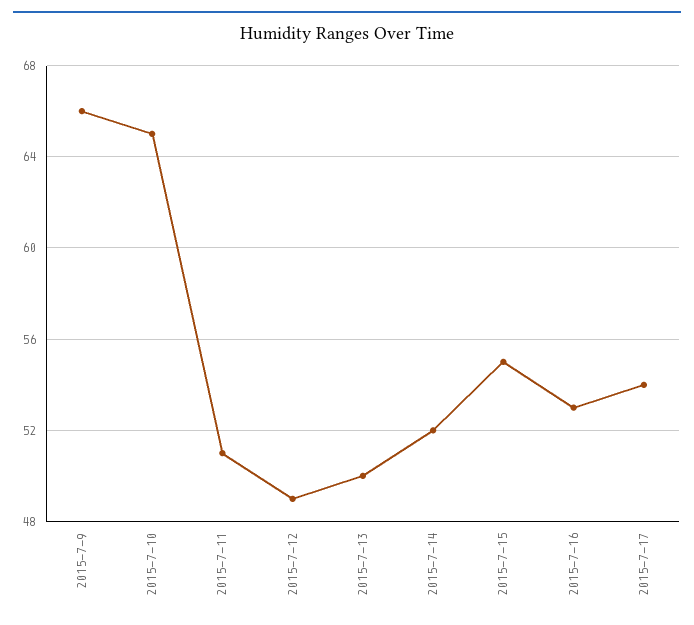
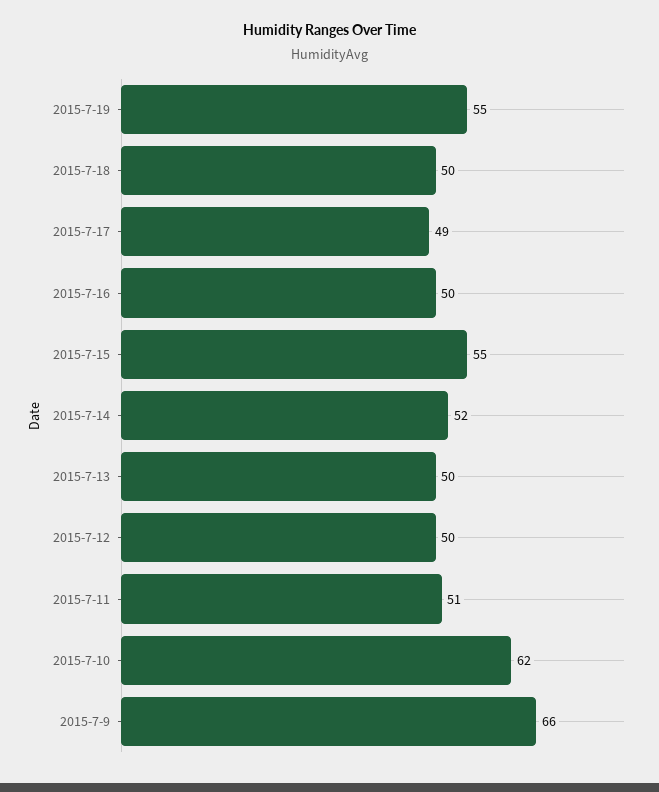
2015-7-10: 65 -> 62
2015-7-12: 49 -> 50
2015-7-16: 53 -> 50
2015-7-17: 54 -> 49
2015-7-19: none -> 55
2015-7-18: none -> 50

